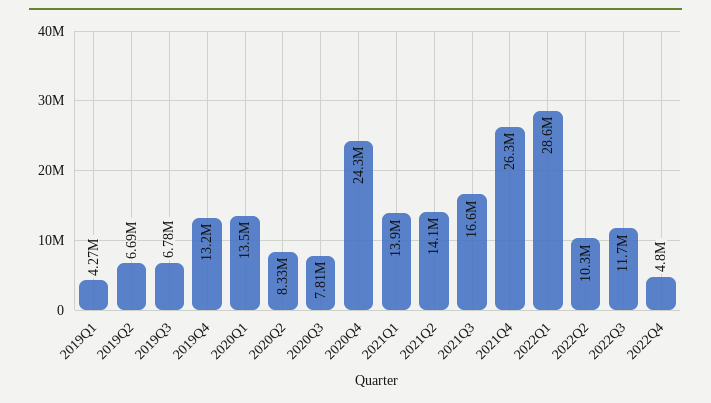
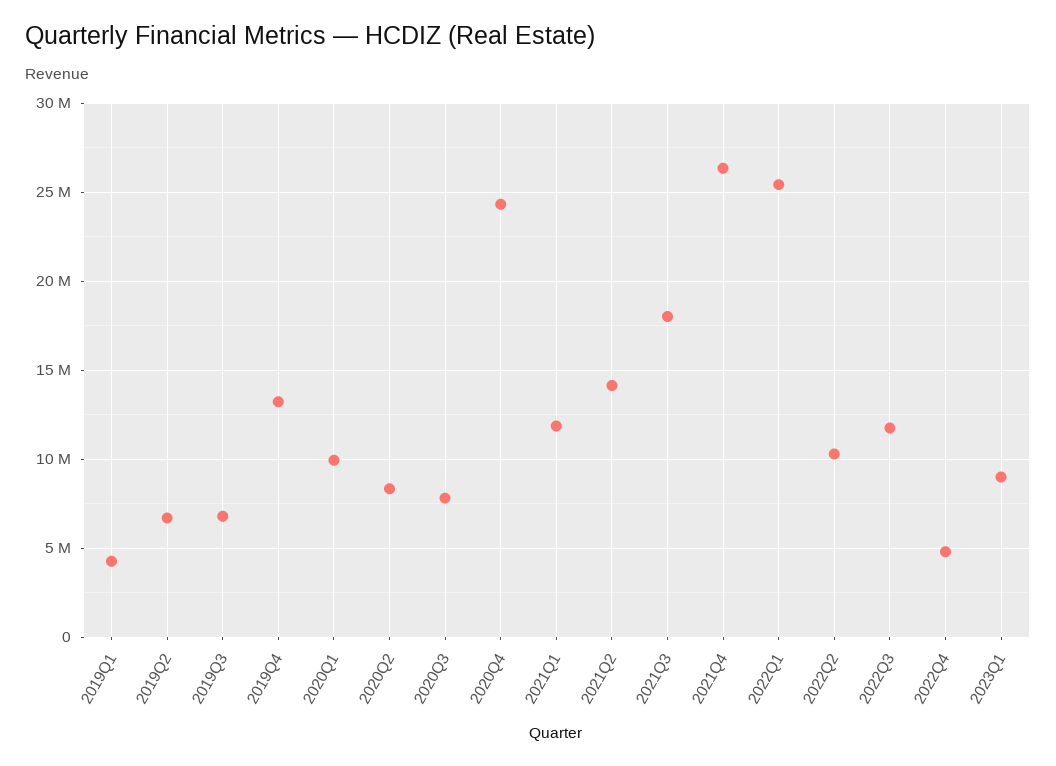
2020Q1: 13500000 -> 10000000
2021Q1: 13900000 -> 12000000
2021Q3: 16600000 -> 18000000
2022Q1: 28600000 -> 25500000
2023Q1: none -> 9000000

